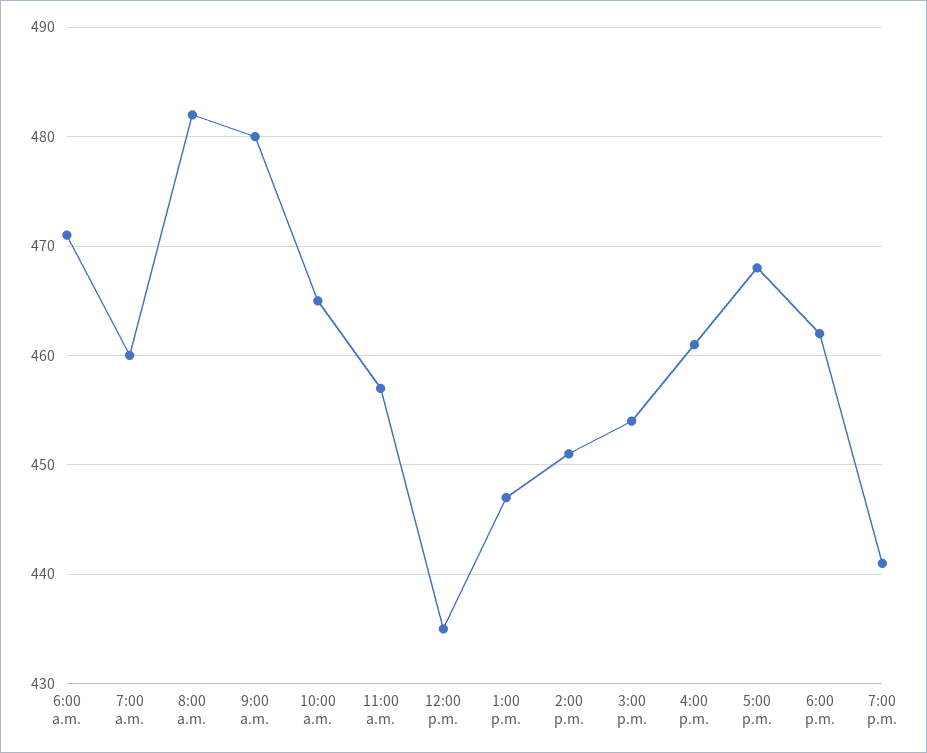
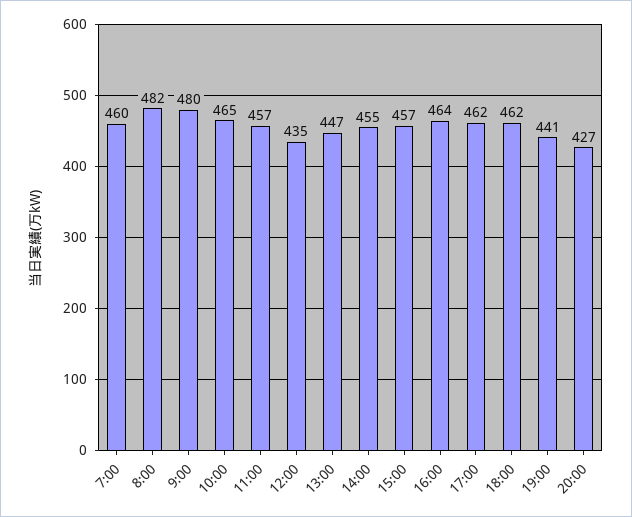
6:00 a.m.: 471 -> none
2:00 p.m.: 451 -> 455
3:00 p.m.: 454 -> 457
4:00 p.m.: 461 -> 464
5:00 p.m.: 468 -> 462
20:00: none -> 427

